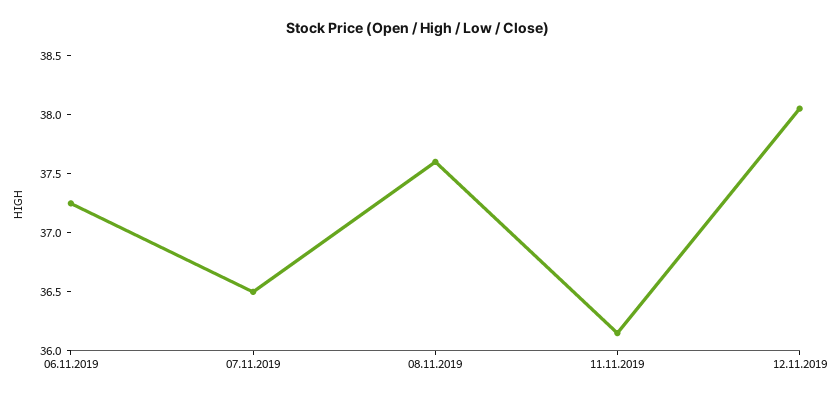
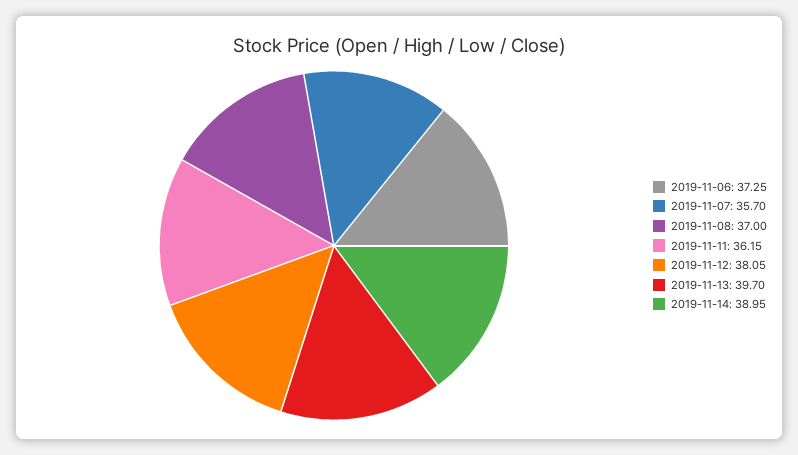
07.11.2019: 36.5 -> 35.7
08.11.2019: 37.6 -> 37
2019-11-13: none -> 39.7
2019-11-14: none -> 38.95

